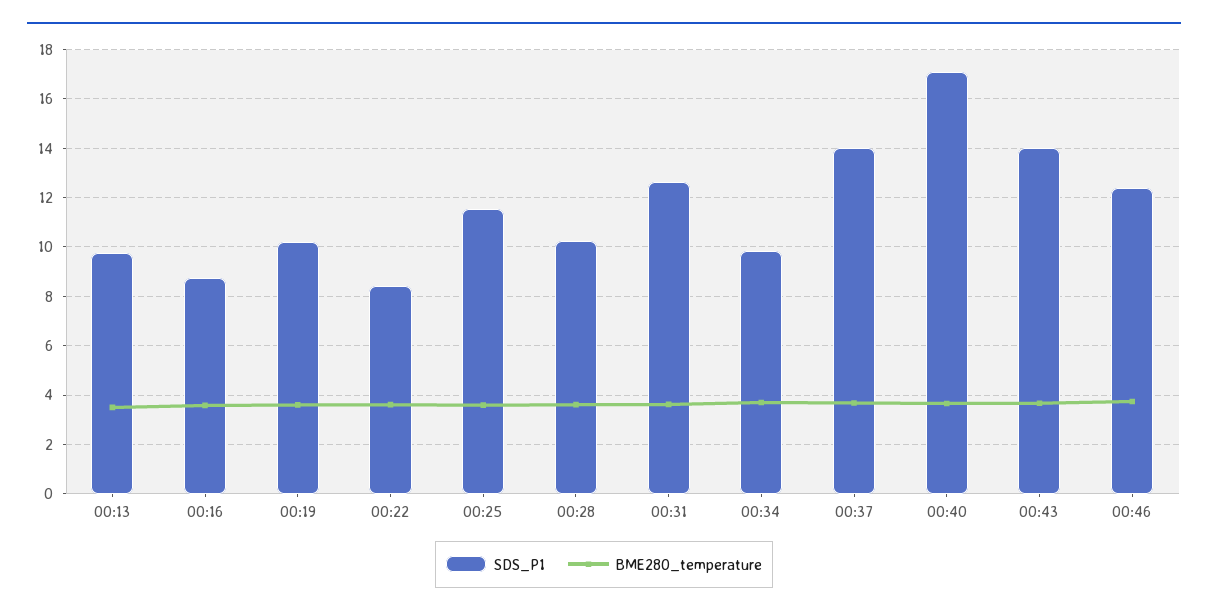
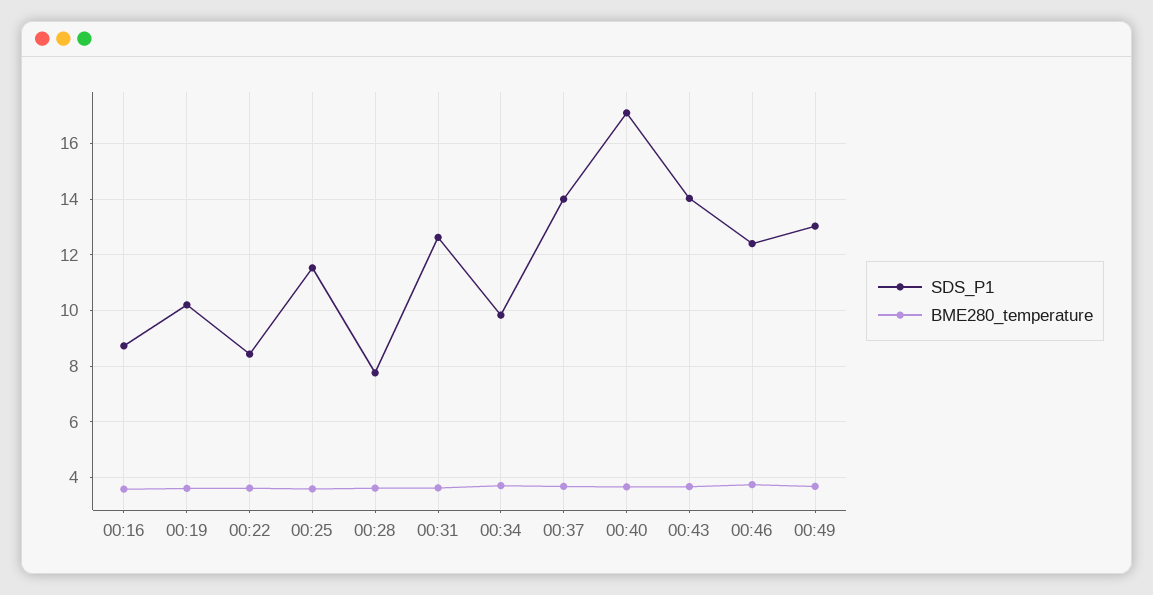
SDS_P1, 00:13: 9.75 -> none
BME280_temperature, 00:13: 3.5 -> none
SDS_P1, 00:28: 10.25 -> 7.75
SDS_P1, 00:49: none -> 13
BME280_temperature, 00:49: none -> 3.75

